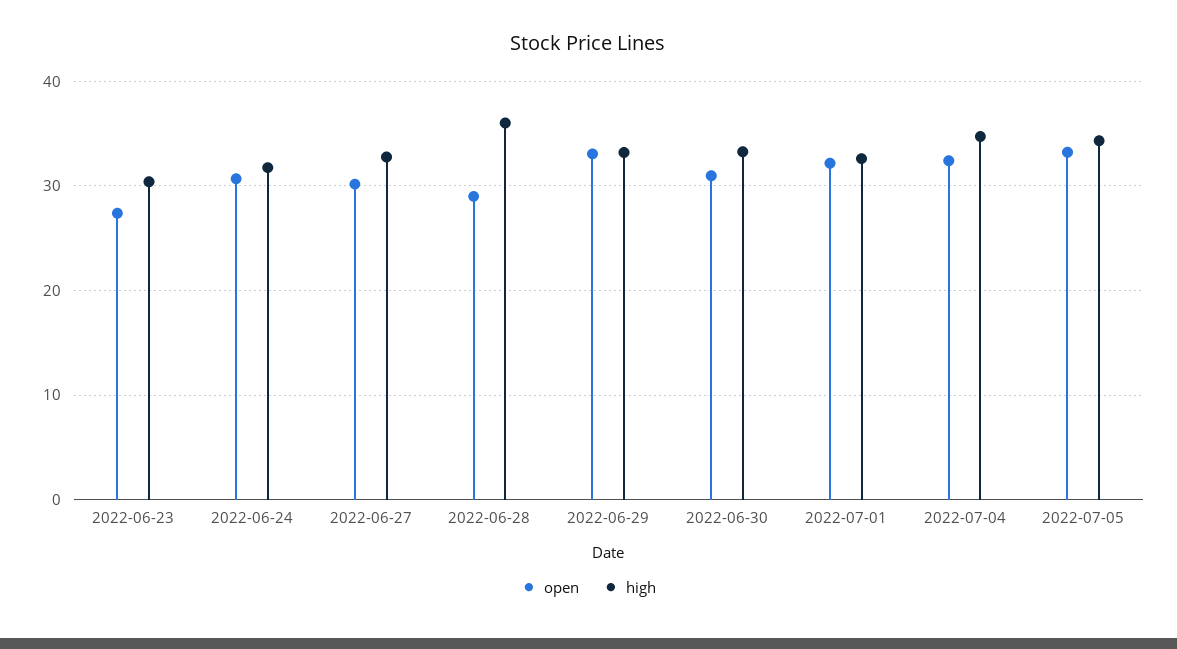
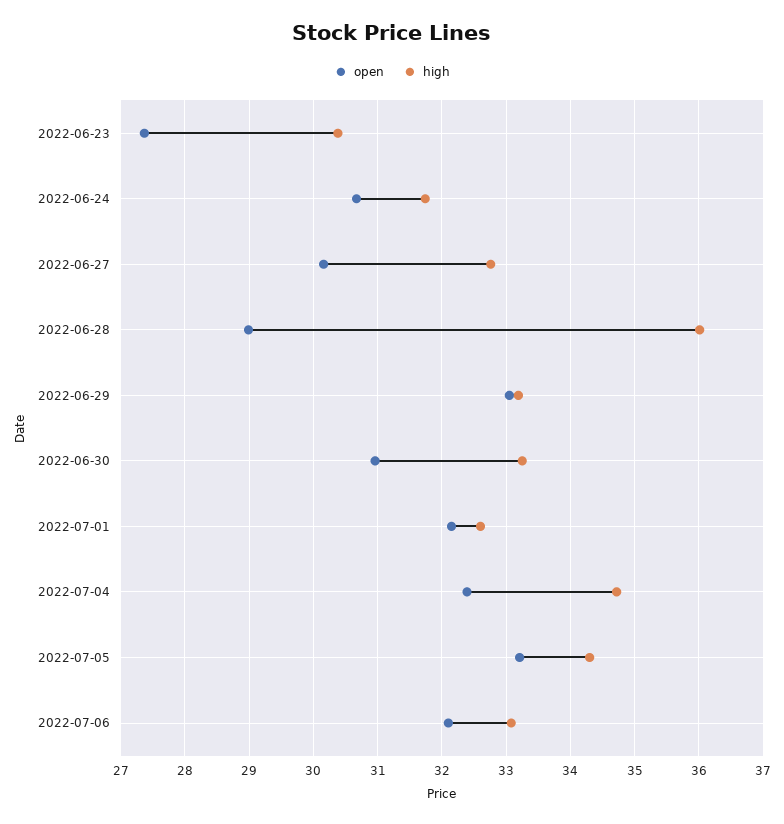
open, 2022-07-06: none -> 32.1
high, 2022-07-06: none -> 33.1

